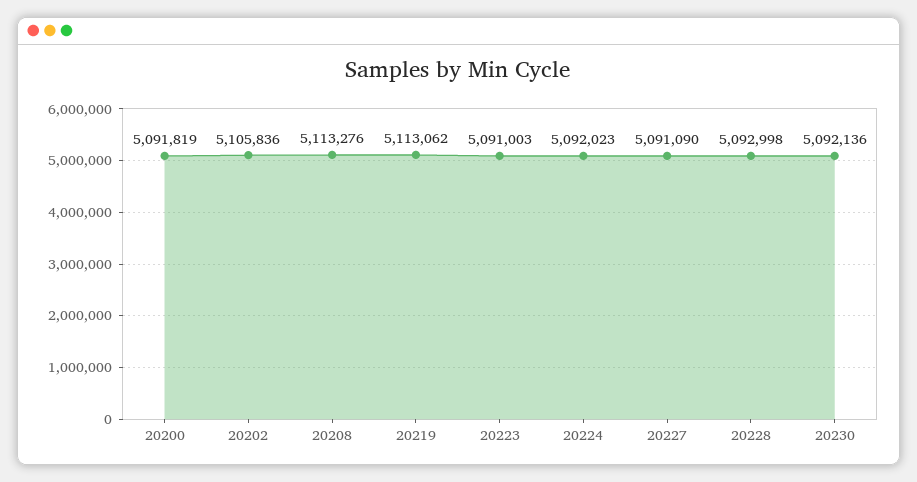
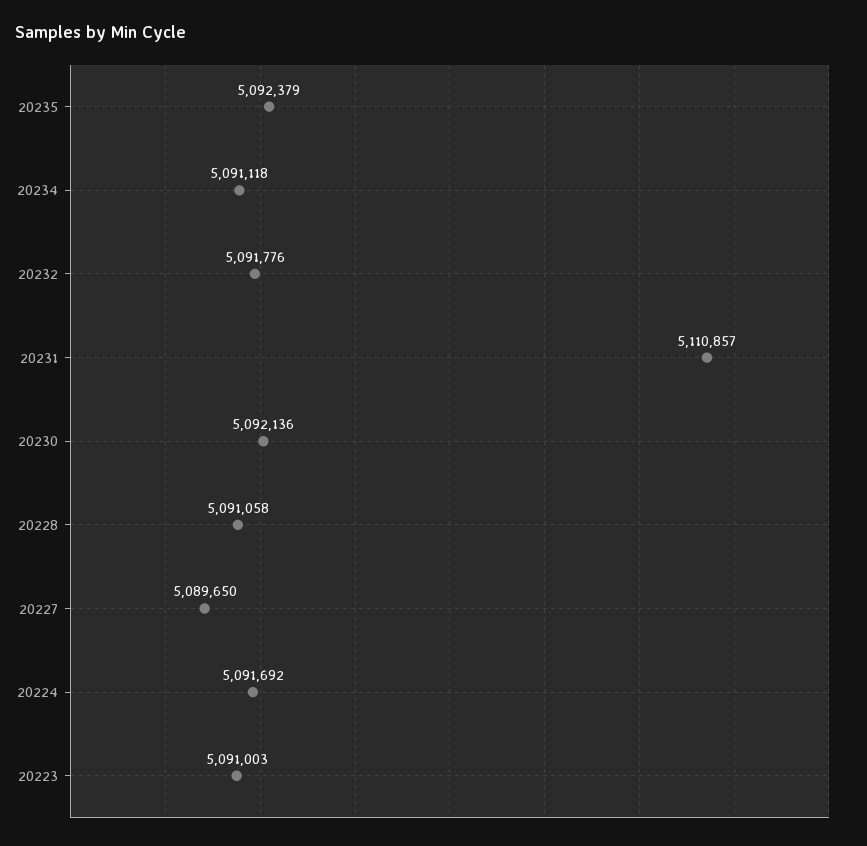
20200: 5091819 -> none
20202: 5105836 -> none
20208: 5113276 -> none
20219: 5113062 -> none
20224: 5092023 -> 5091692
20227: 5091090 -> 5089650
20228: 5092998 -> 5091058
20235: none -> 5092379
20234: none -> 5091118
20232: none -> 5091776
20231: none -> 5110857

